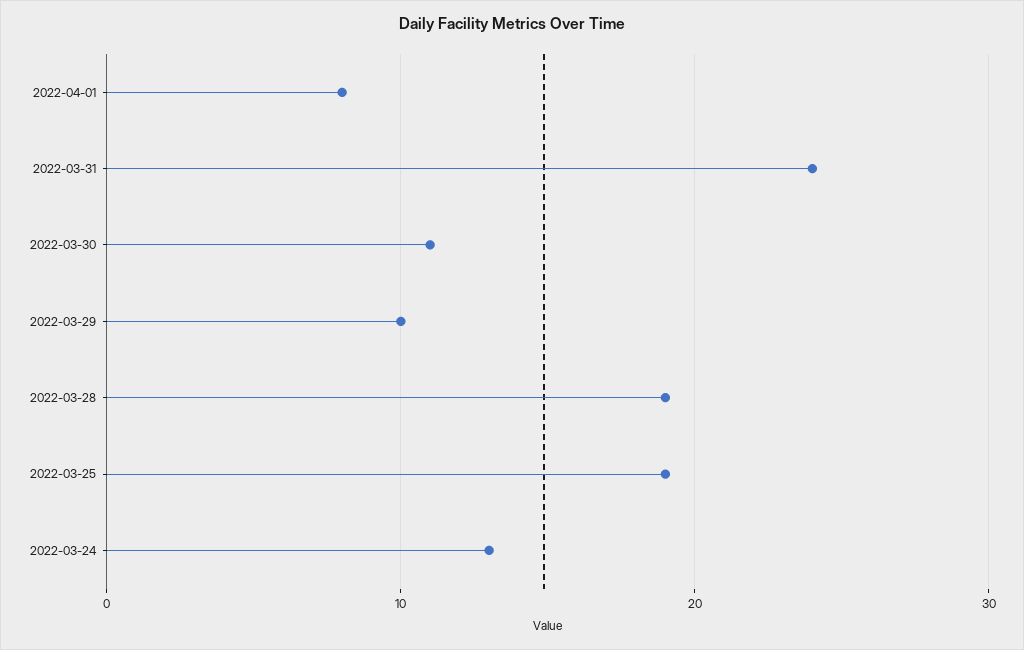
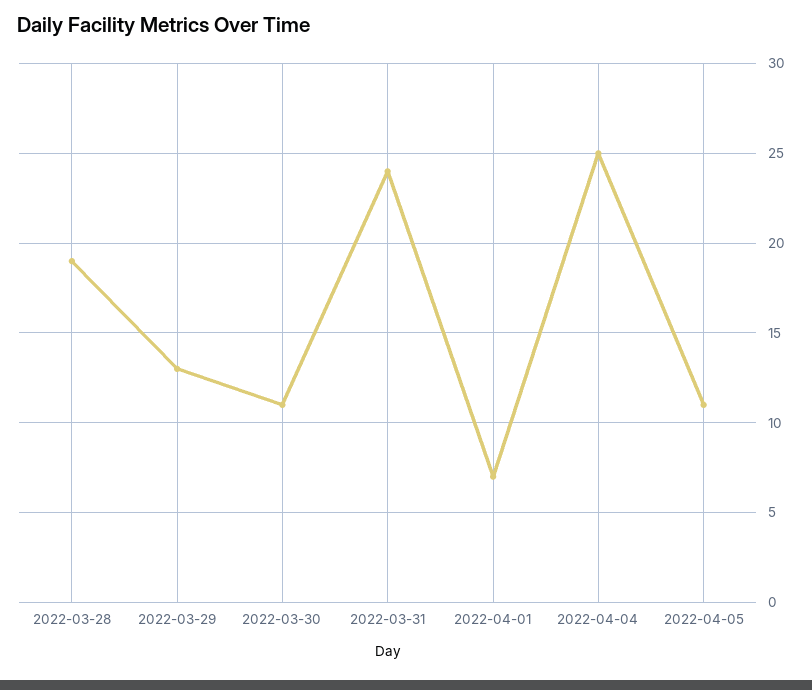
2022-04-01: 8 -> 7
2022-03-29: 10 -> 13
2022-03-25: 19 -> none
2022-03-24: 13 -> none
2022-04-04: none -> 25
2022-04-05: none -> 11

